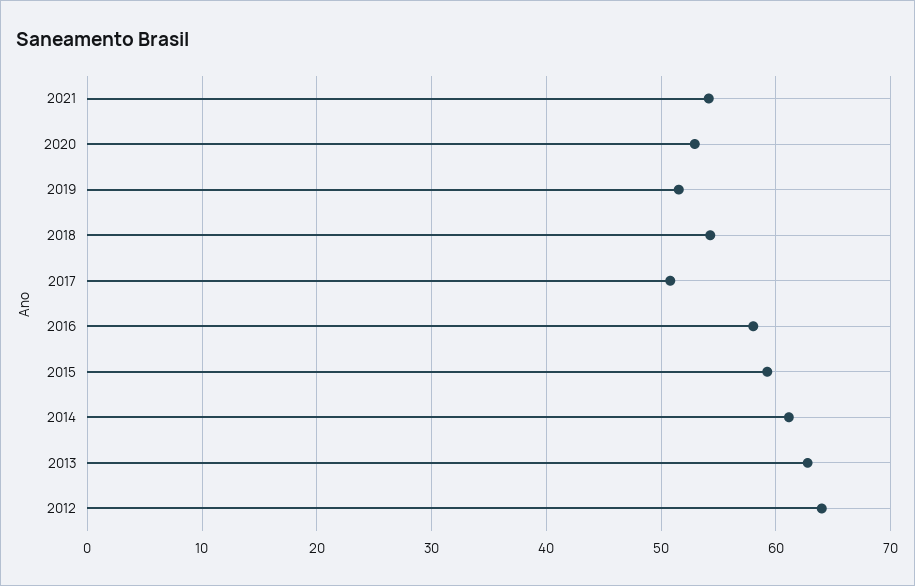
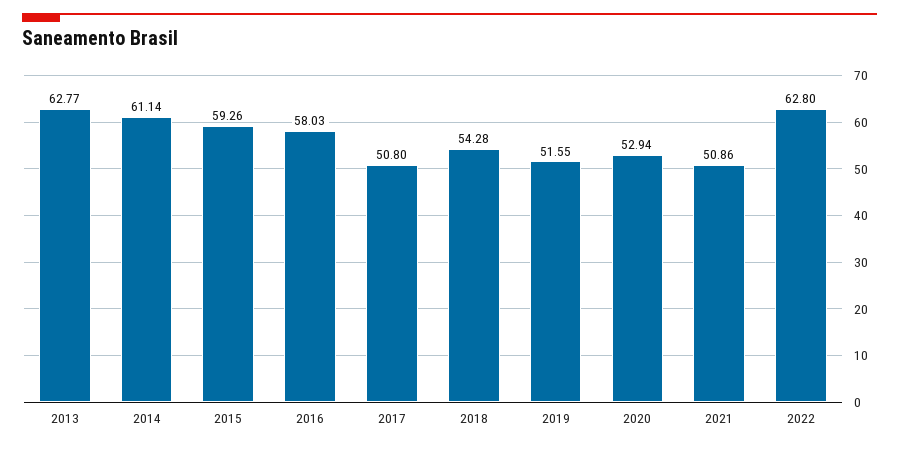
2021: 54 -> 50.86
2012: 64 -> none
2022: none -> 62.8

